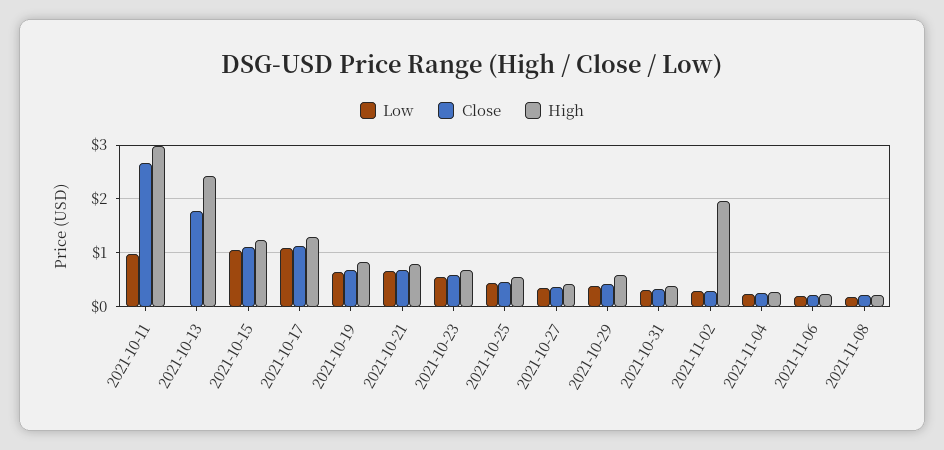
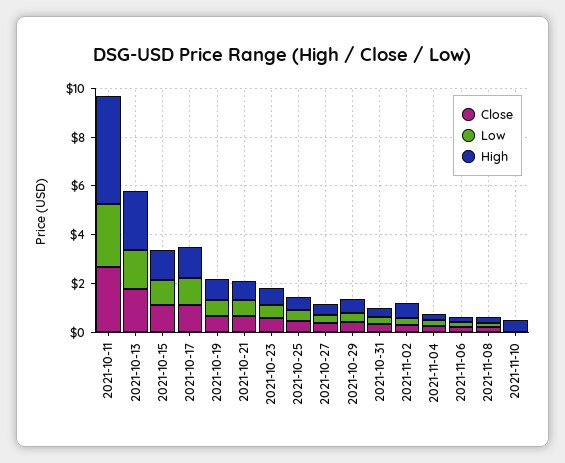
Low, 2021-10-11: 1 -> 2.5
High, 2021-10-11: 3 -> 4.5
Low, 2021-10-13: 0 -> 1.5
High, 2021-11-02: 2 -> 0.5
Close, 2021-11-10: none -> 0
Low, 2021-11-10: none -> 0
High, 2021-11-10: none -> 0.5

